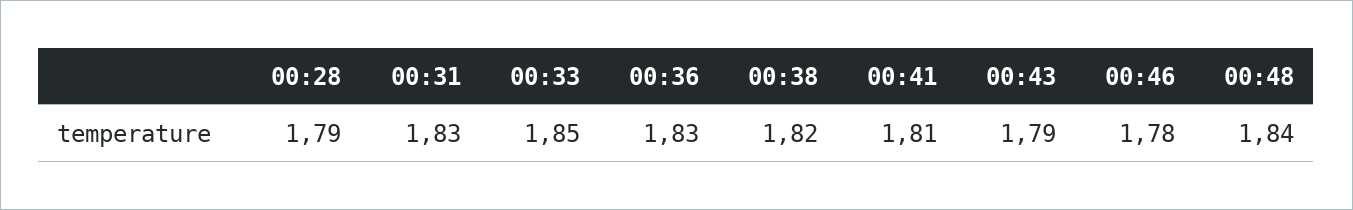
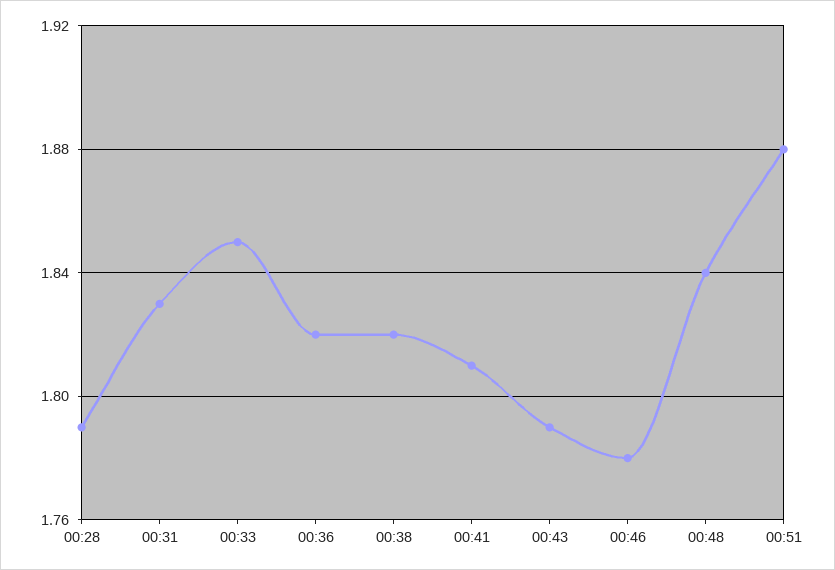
00:36: 1.83 -> 1.82
00:51: none -> 1.88

